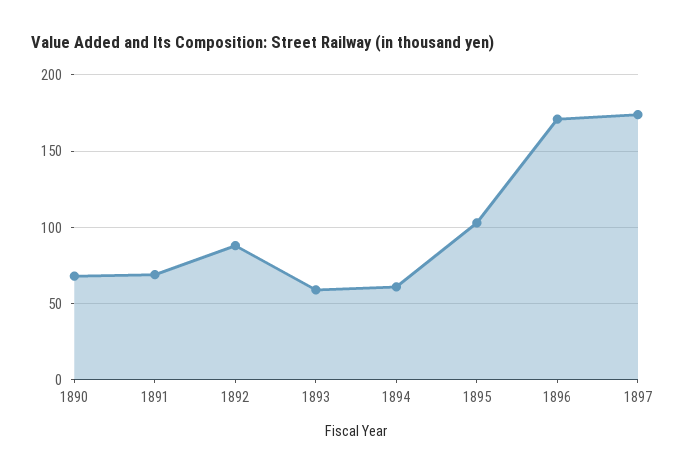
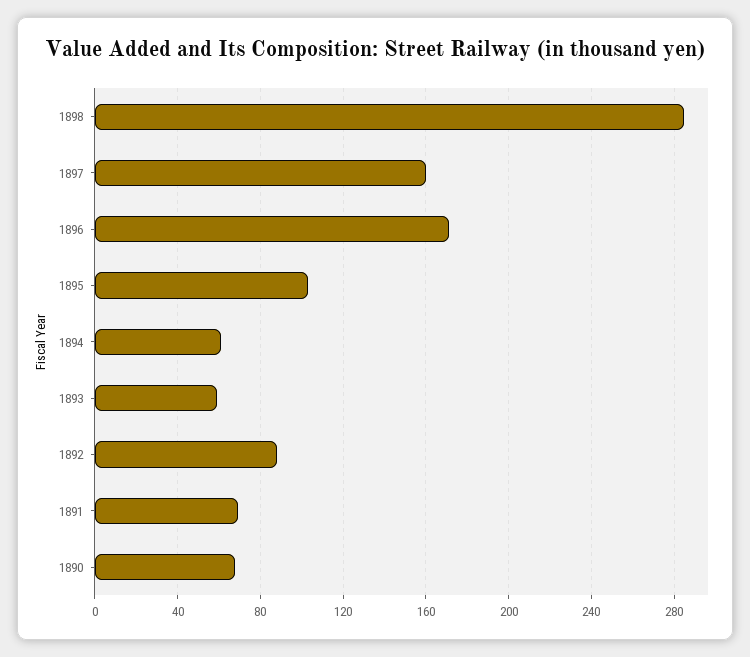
1897: 175 -> 160
1898: none -> 285

